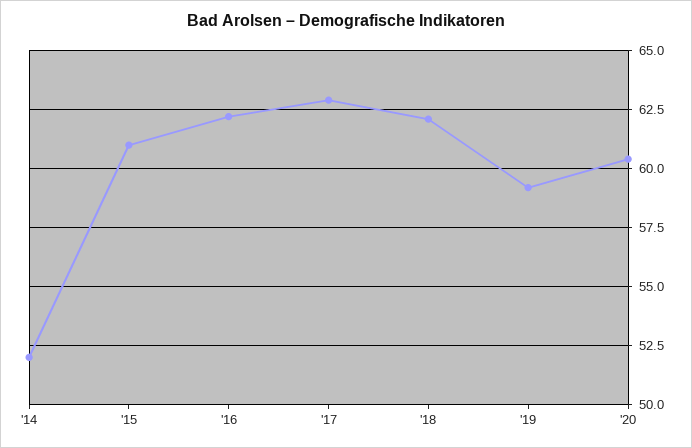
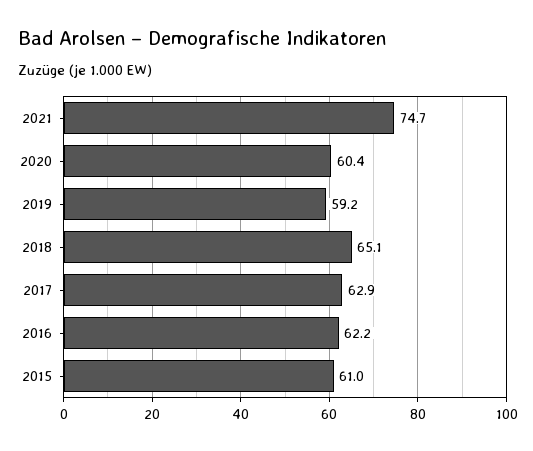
'14: 52 -> none
'18: 62 -> 65.1
2021: none -> 74.7

